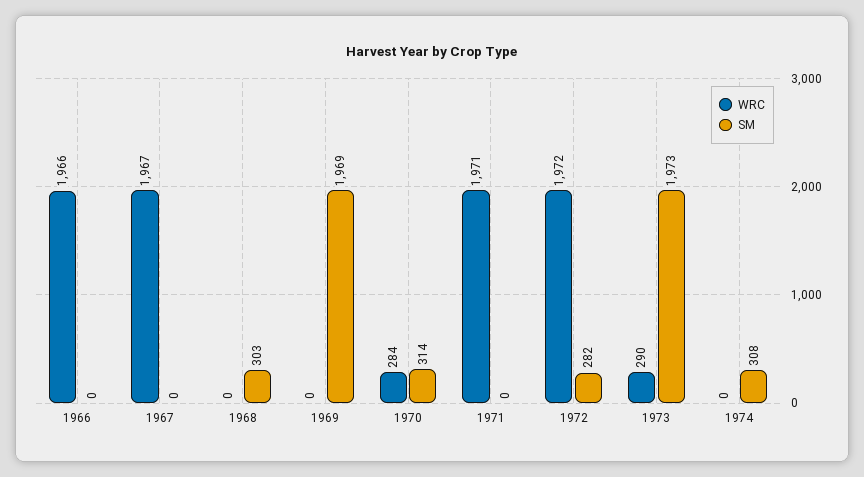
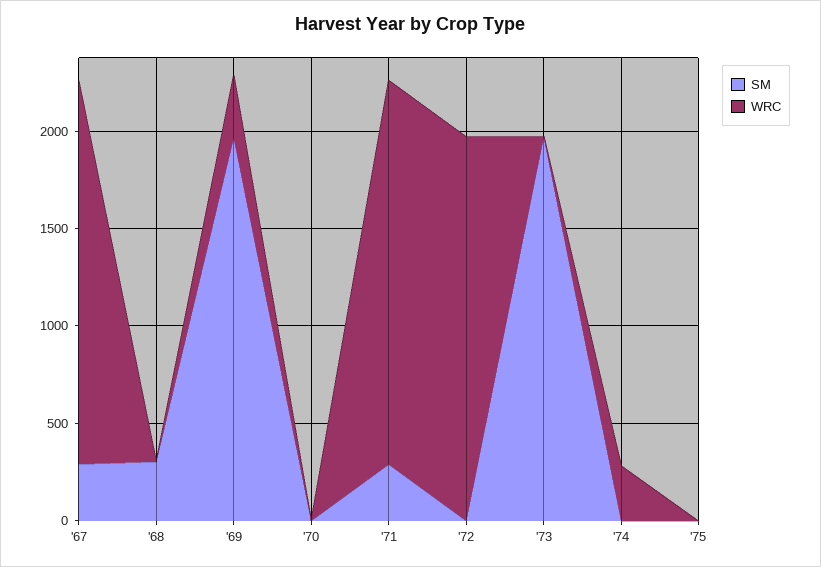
WRC, 1966: 1966 -> none
SM, 1966: 0 -> none
SM, 1967: 0 -> 300
WRC, 1969: 0 -> 300
WRC, 1970: 284 -> 0
SM, 1970: 314 -> 0
SM, 1971: 0 -> 300
SM, 1972: 282 -> 0
WRC, 1973: 290 -> 0
WRC, 1974: 0 -> 300
SM, 1974: 308 -> 0
SM, '75: none -> 0
WRC, '75: none -> 0

